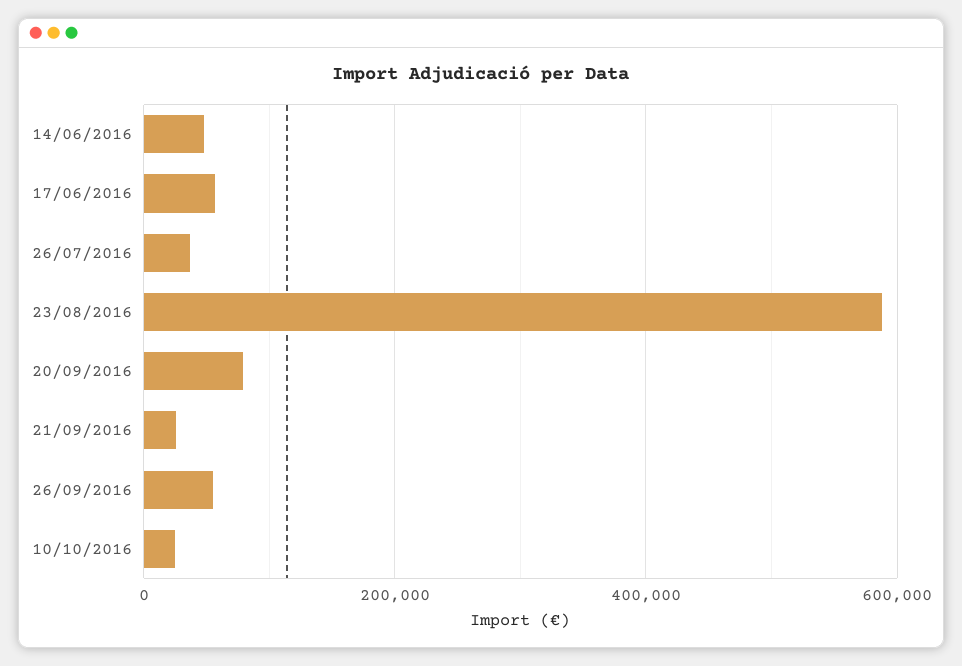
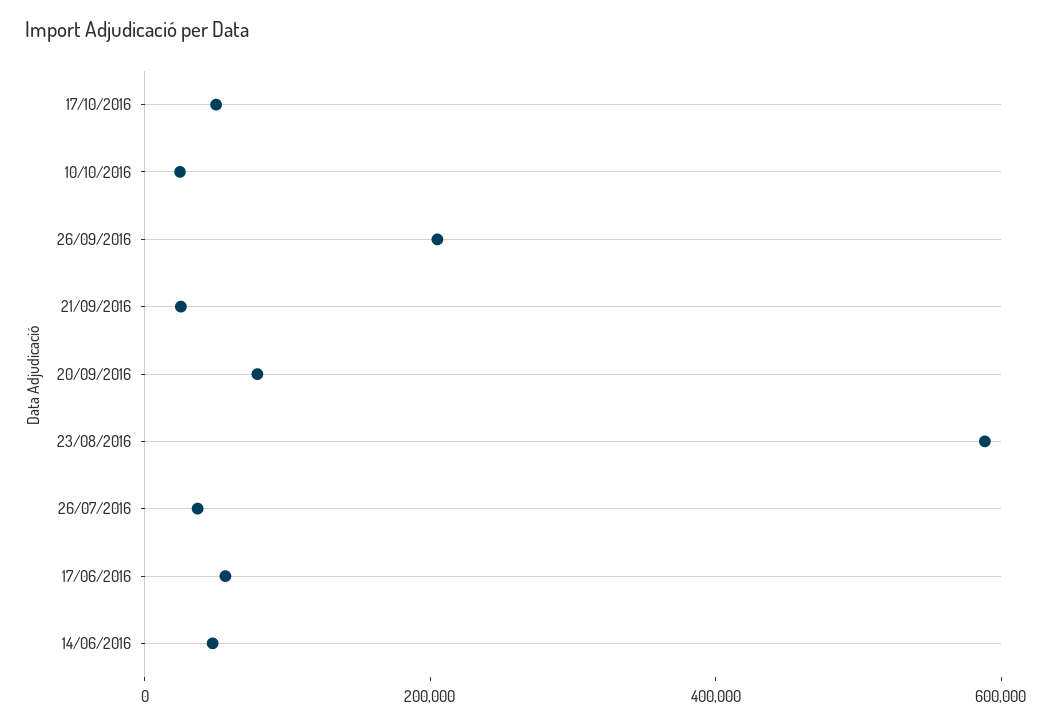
26/09/2016: 60000 -> 200000
17/10/2016: none -> 50000

